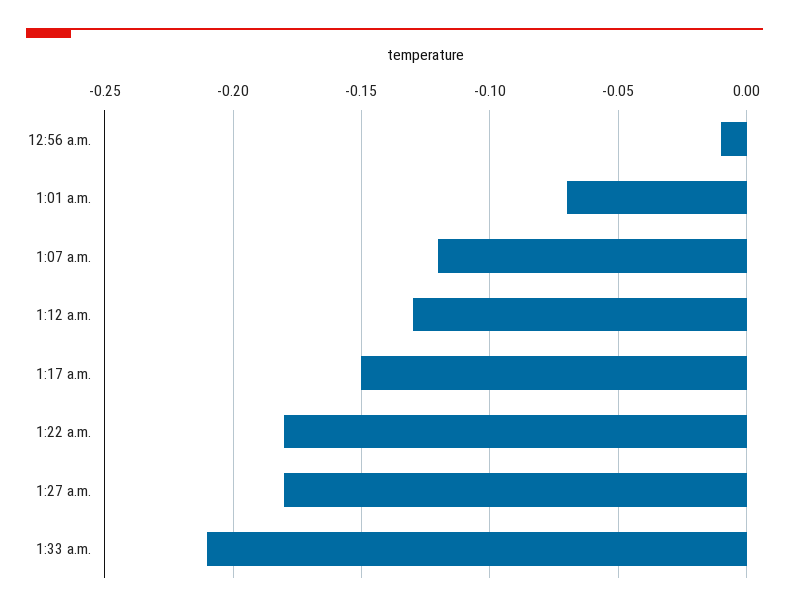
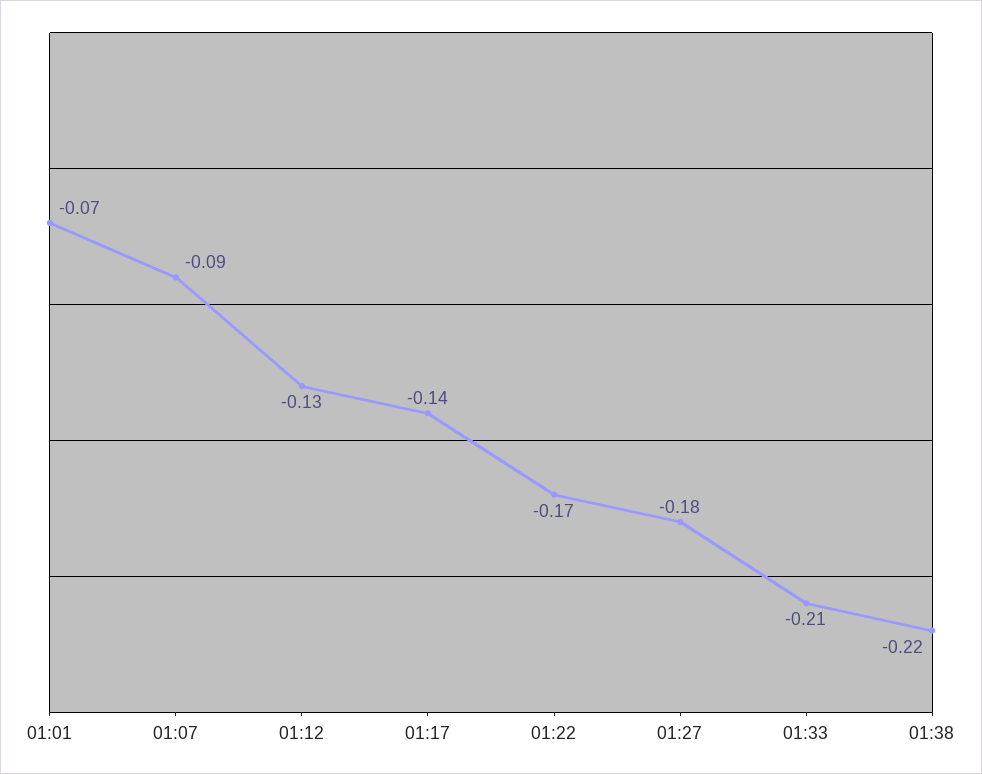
12:56 a.m.: -0.01 -> none
1:07 a.m.: -0.12 -> -0.09
1:17 a.m.: -0.15 -> -0.14
1:22 a.m.: -0.18 -> -0.17
01:38: none -> -0.22

